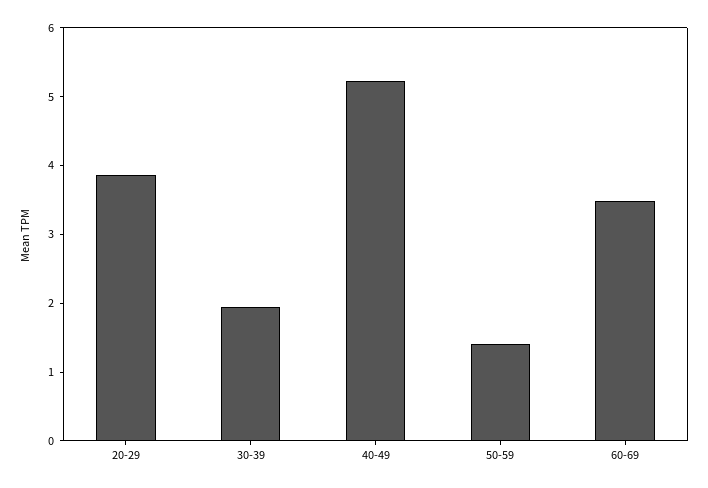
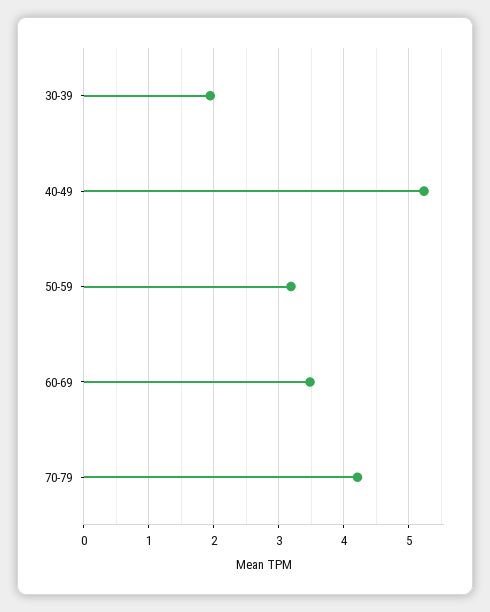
20-29: 3.8 -> none
50-59: 1.4 -> 3.2
70-79: none -> 4.2

